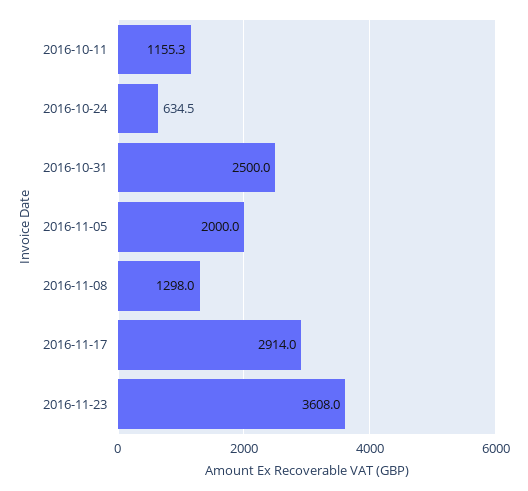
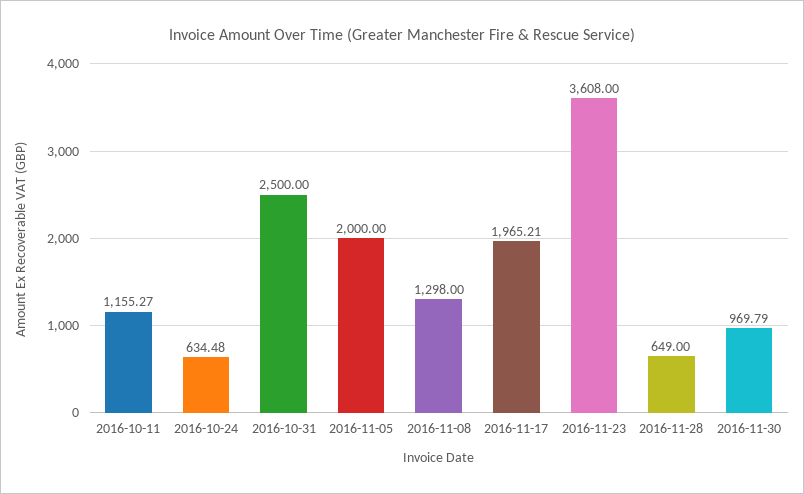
2016-11-17: 2914 -> 1965.21
2016-11-28: none -> 649
2016-11-30: none -> 969.79

